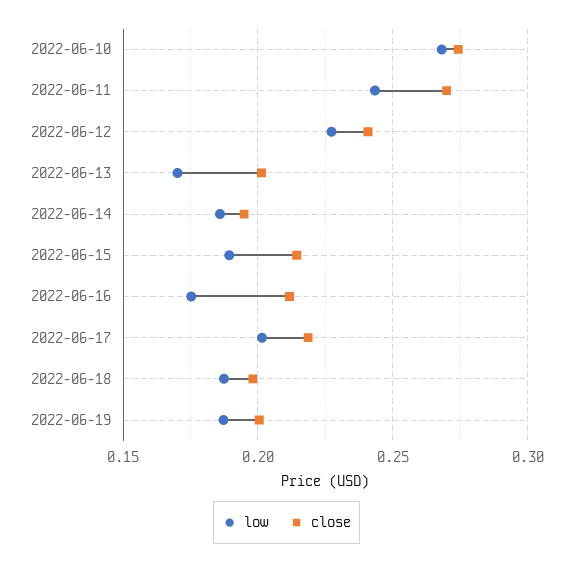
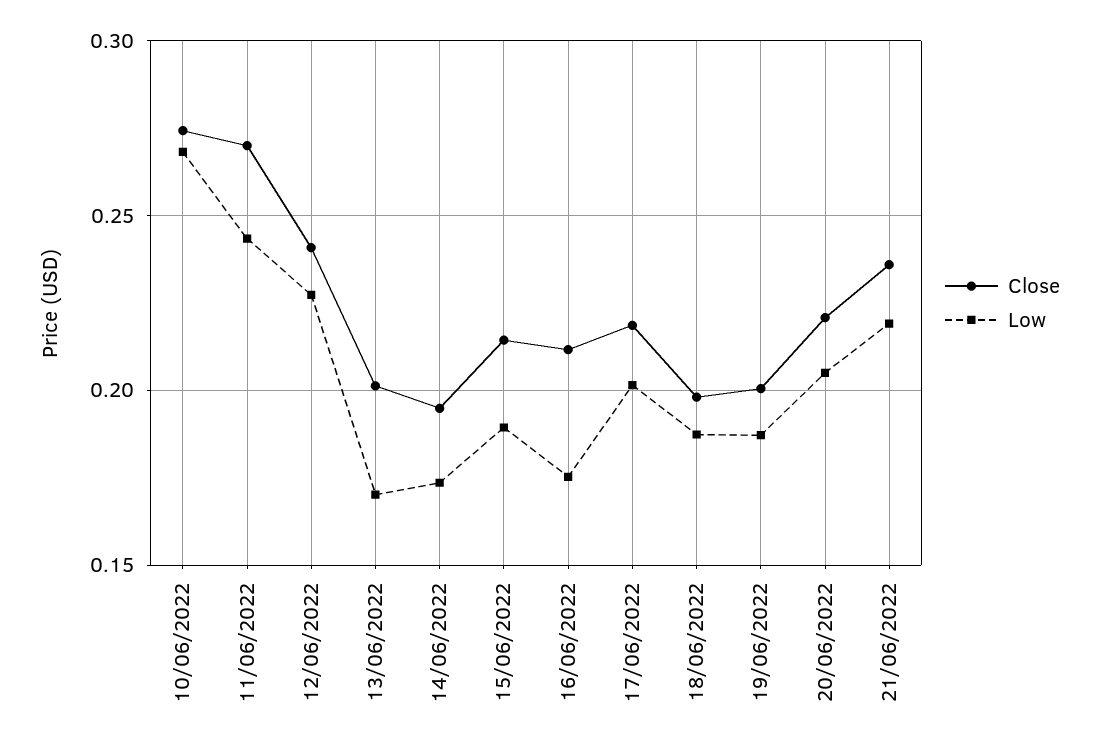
low, 2022-06-14: 0.185 -> 0.175
close, 20/06/2022: none -> 0.22
low, 20/06/2022: none -> 0.205
close, 21/06/2022: none -> 0.235
low, 21/06/2022: none -> 0.22

